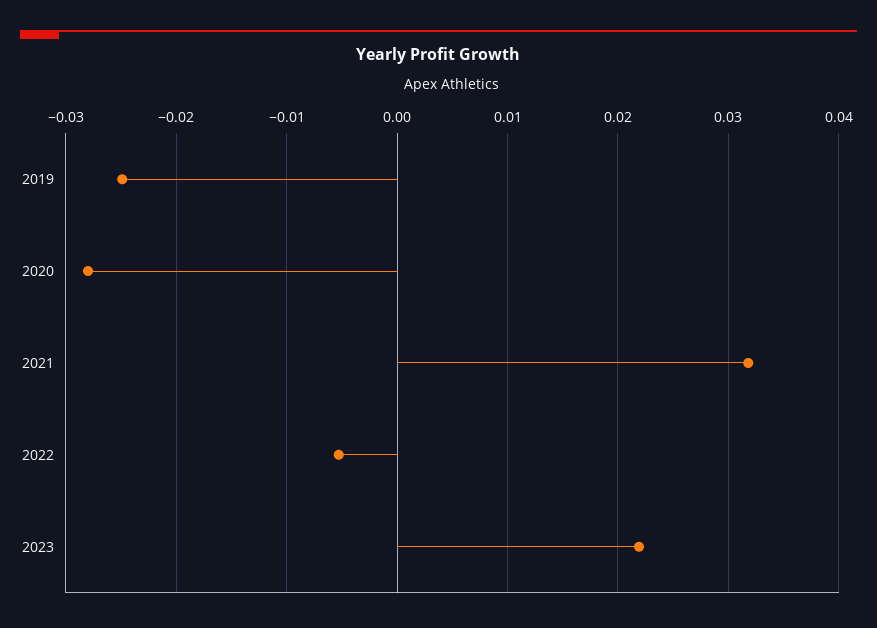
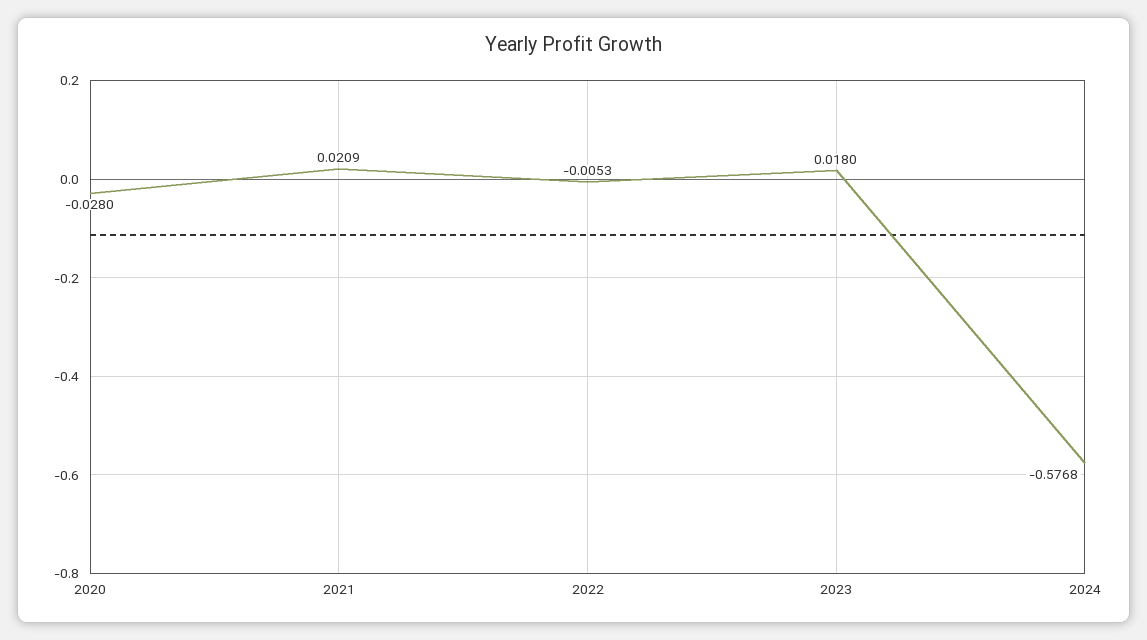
2019: -0.025 -> none
2021: 0.032 -> 0.0209
2023: 0.022 -> 0.018
2024: none -> -0.5768

